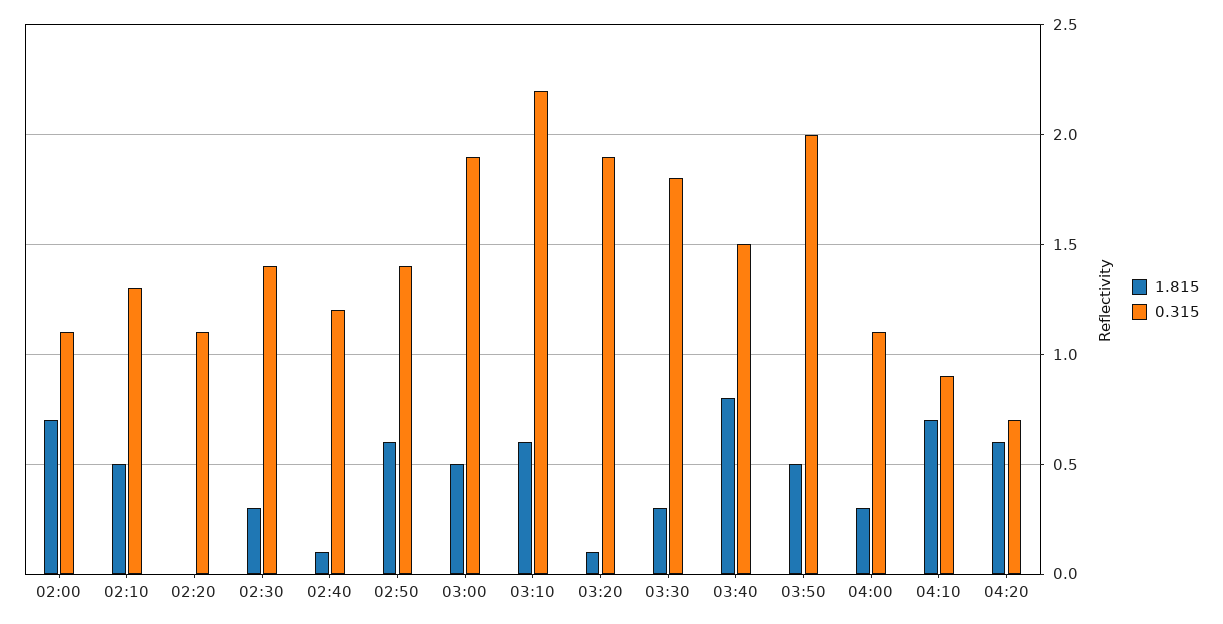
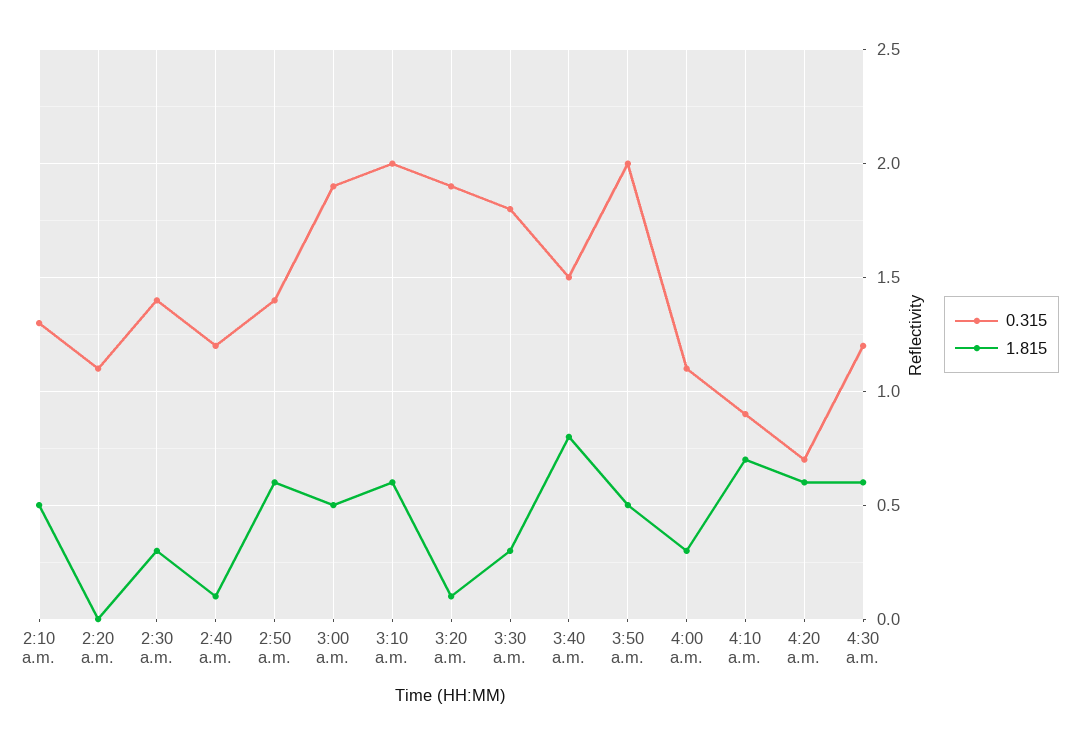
1.815, 02:00: 0.7 -> none
0.315, 02:00: 1.1 -> none
0.315, 03:10: 2.2 -> 2
0.315, 4:30 a.m.: none -> 1.2
1.815, 4:30 a.m.: none -> 0.6

